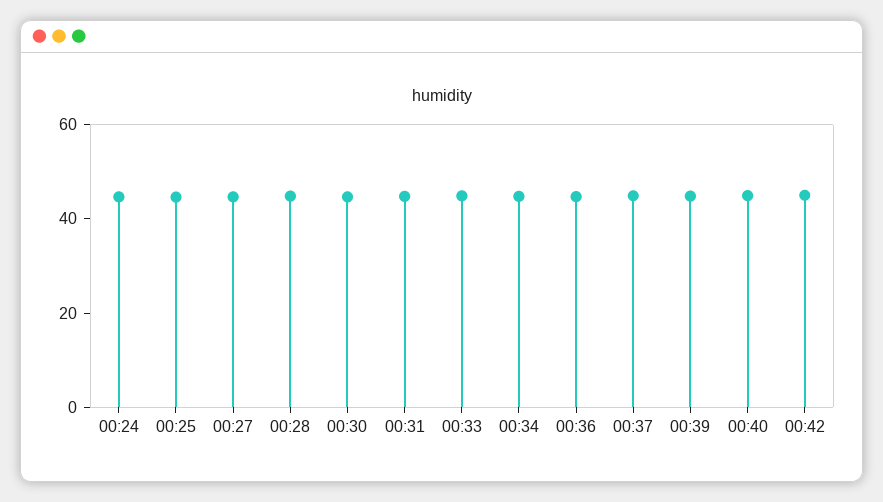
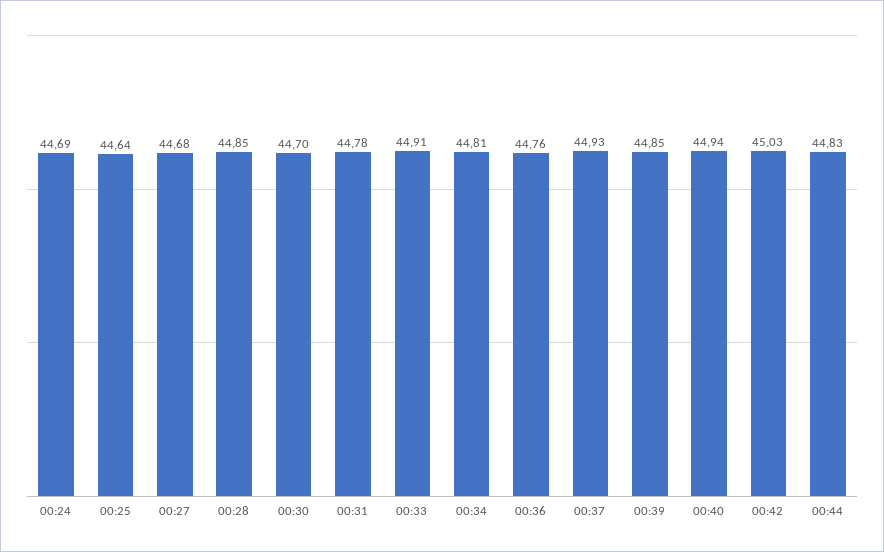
00:44: none -> 44.83

